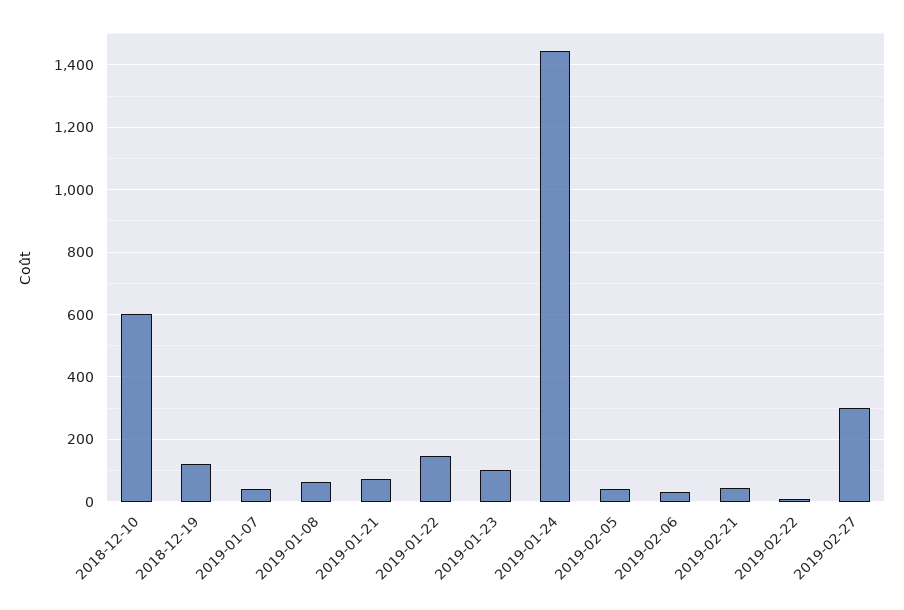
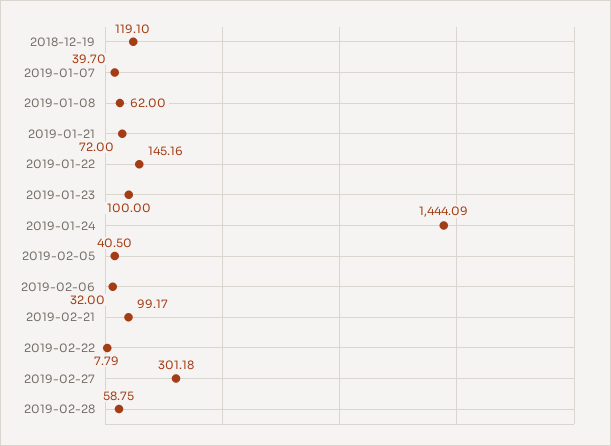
2018-12-10: 600 -> none
2019-02-21: 40 -> 99.17
2019-02-28: none -> 58.75

